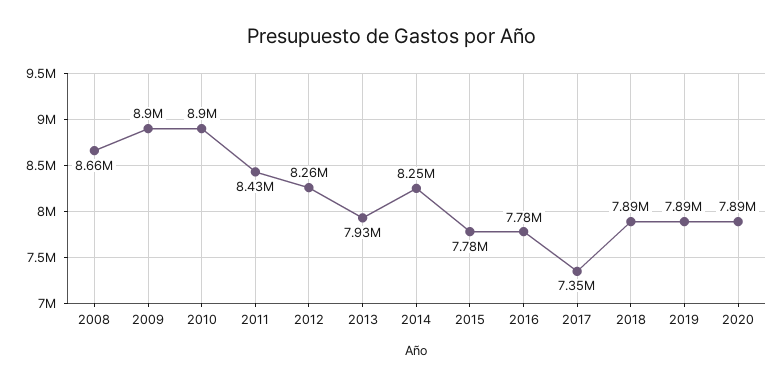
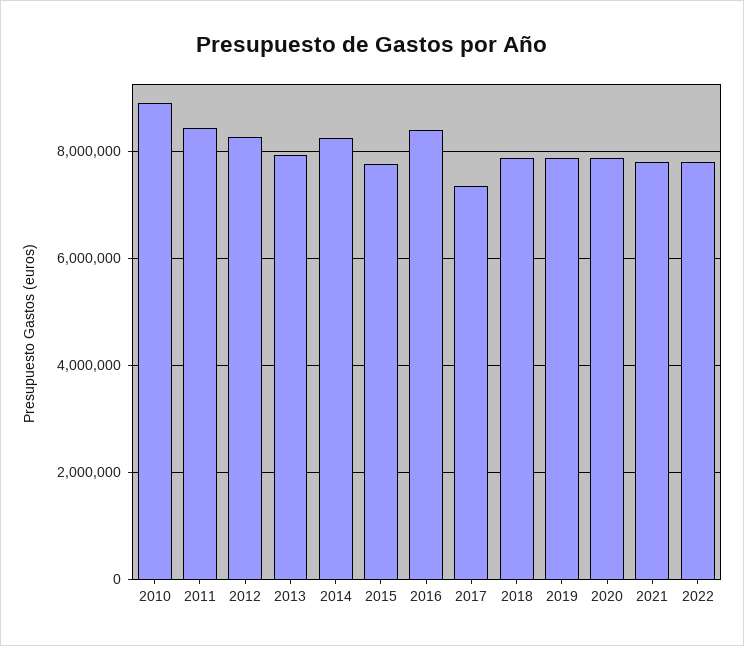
2008: 8660000 -> none
2009: 8900000 -> none
2016: 7780000 -> 8400000
2021: none -> 7800000
2022: none -> 7800000

